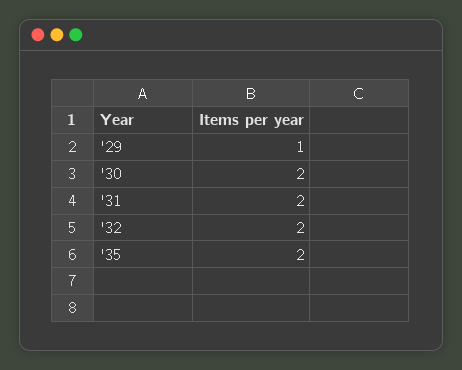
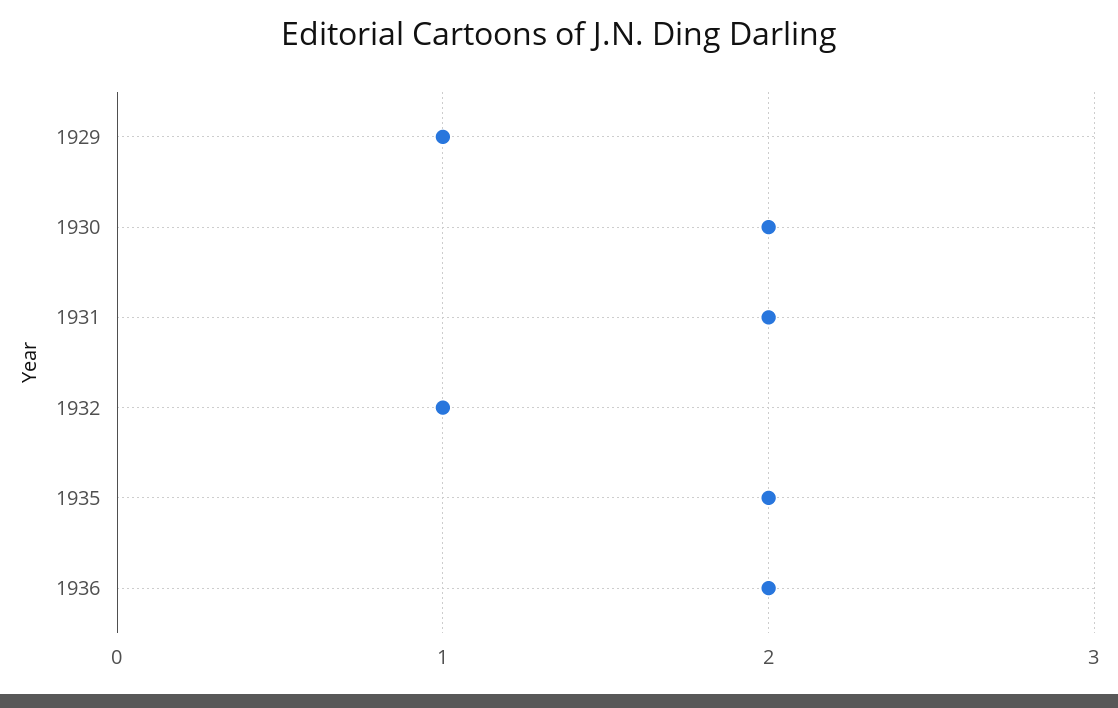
'32: 2 -> 1
1936: none -> 2

